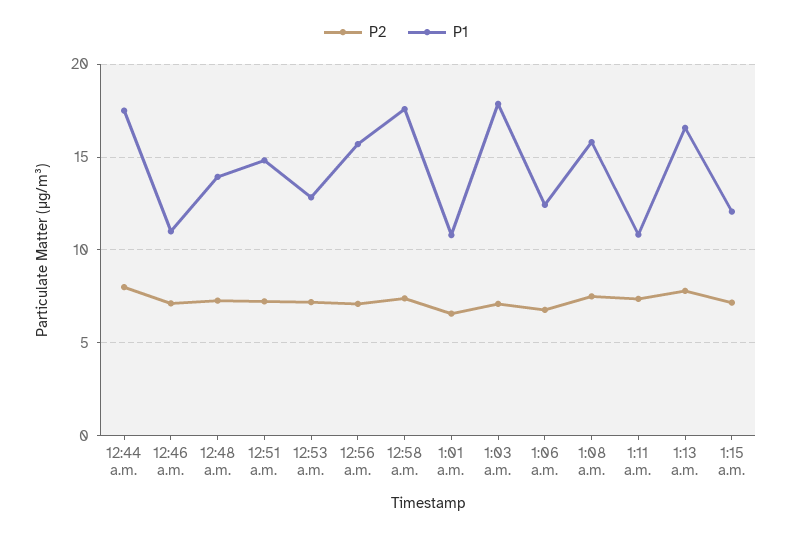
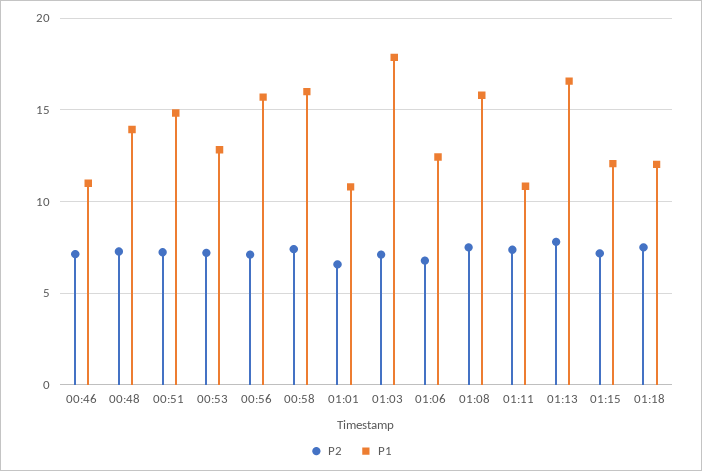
P2, 12:44 a.m.: 8 -> none
P1, 12:44 a.m.: 17.5 -> none
P1, 12:58 a.m.: 17.5 -> 16
P2, 01:18: none -> 7.5
P1, 01:18: none -> 12

